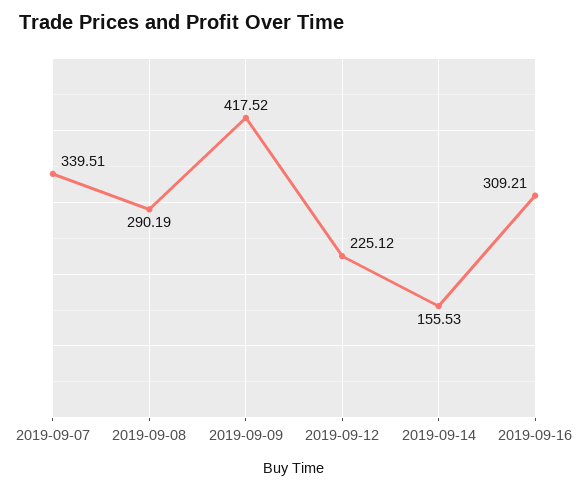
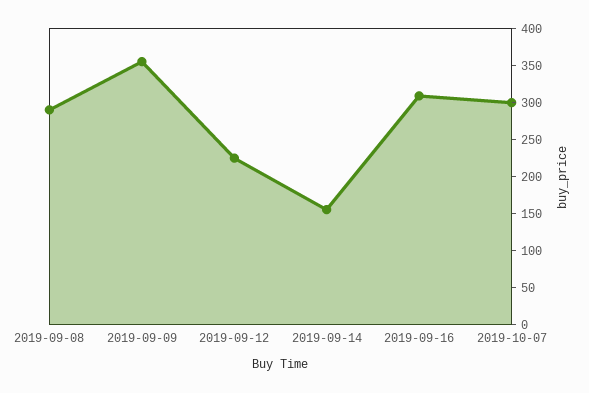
2019-09-07: 339.51 -> none
2019-09-09: 417.52 -> 350
2019-10-07: none -> 300

